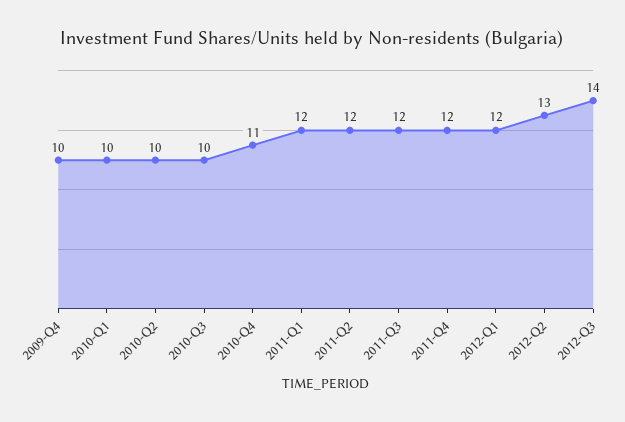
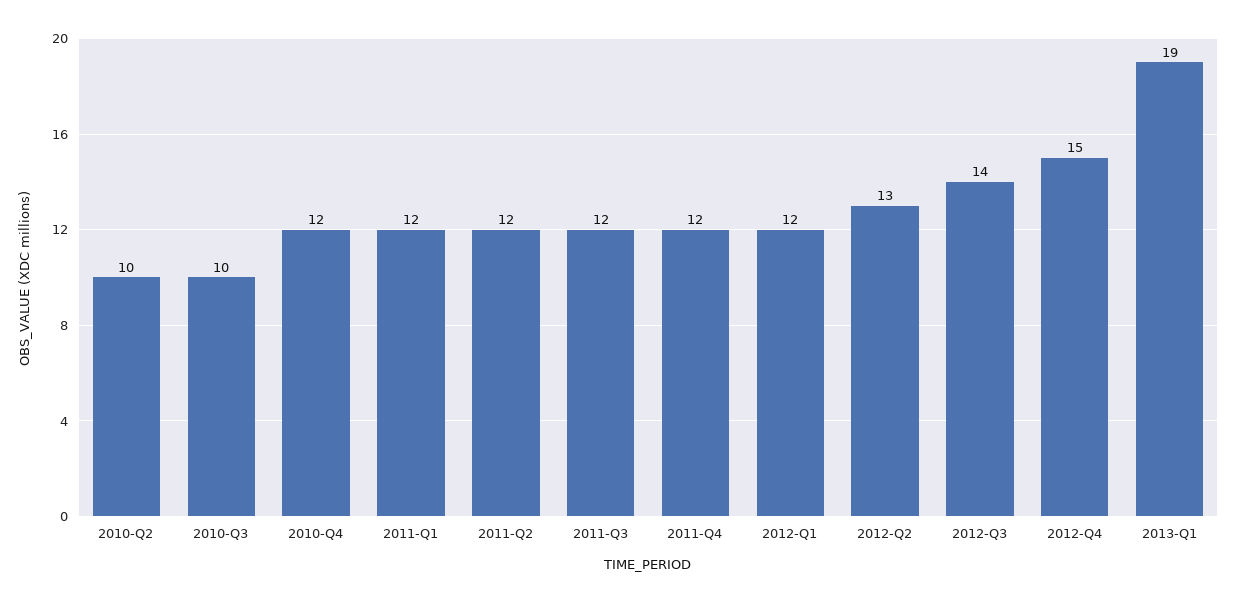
2009-Q4: 10 -> none
2010-Q1: 10 -> none
2010-Q4: 11 -> 12
2012-Q4: none -> 15
2013-Q1: none -> 19

